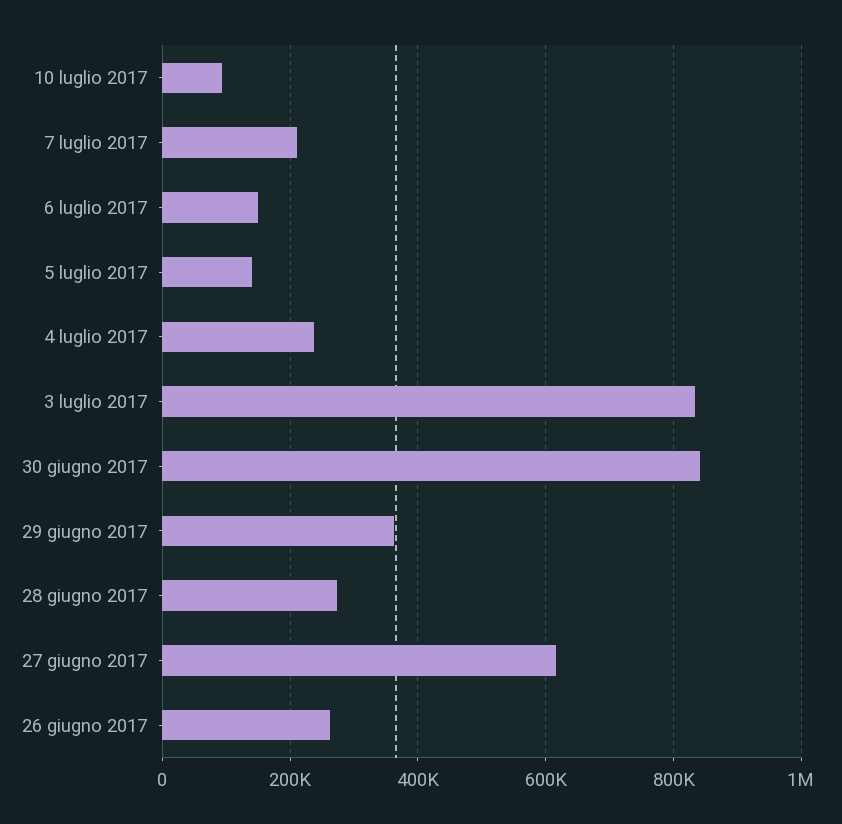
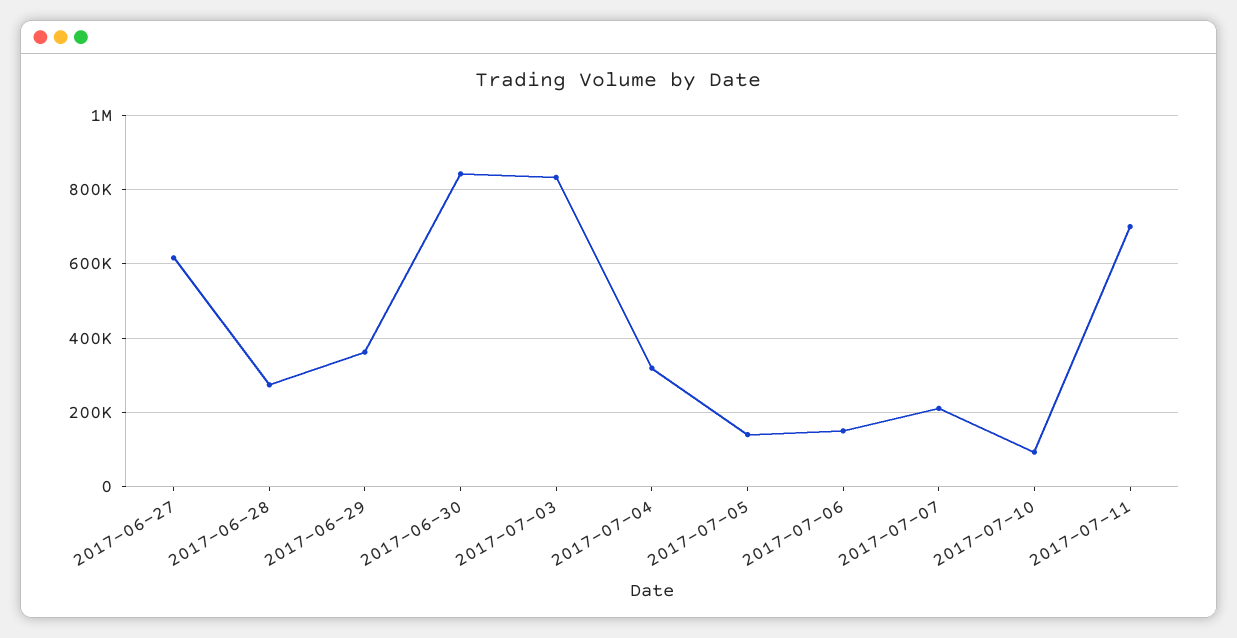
4 luglio 2017: 240000 -> 320000
26 giugno 2017: 260000 -> none
2017-07-11: none -> 700000

